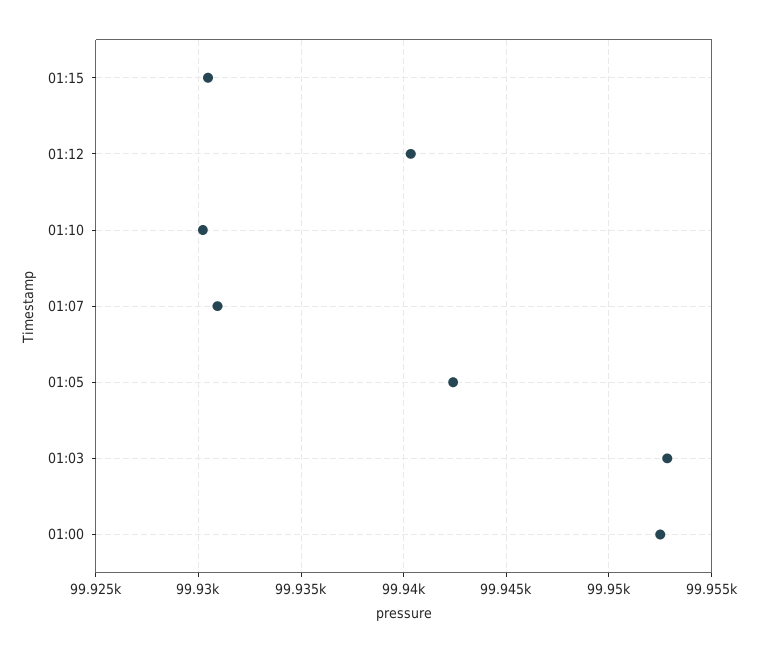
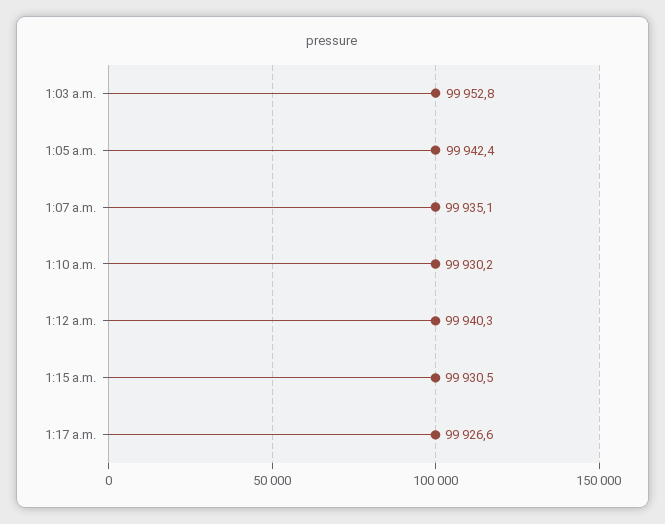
01:07: 99931 -> 99935.1
01:00: 99952.5 -> none
1:17 a.m.: none -> 99926.6

